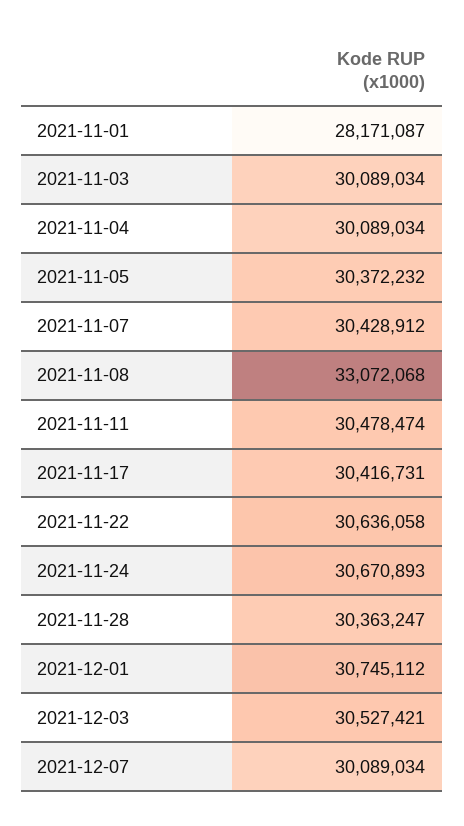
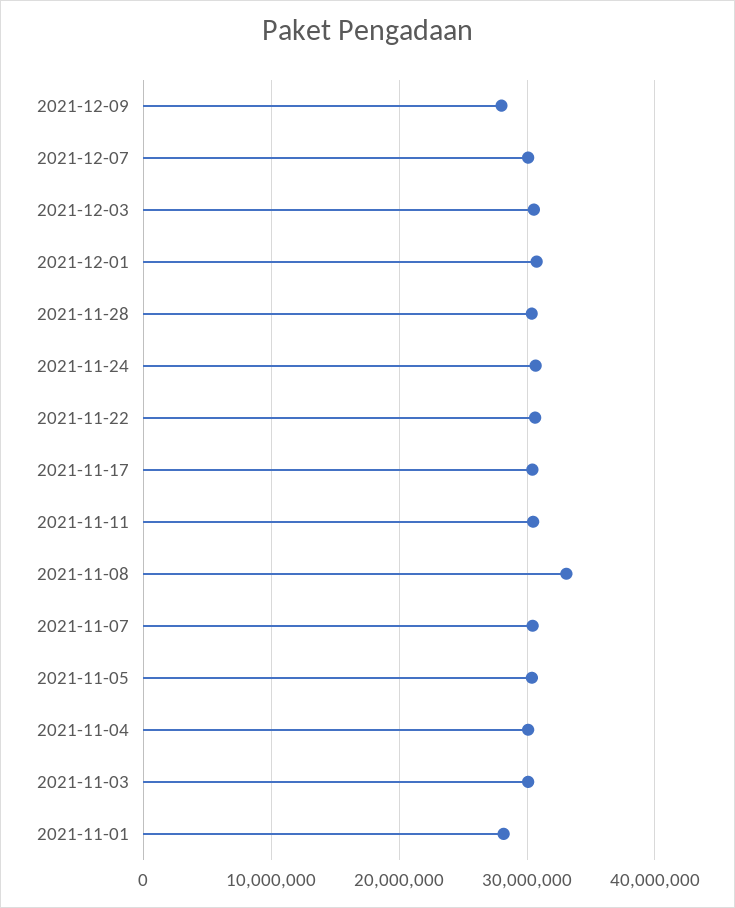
2021-12-09: none -> 28000000

